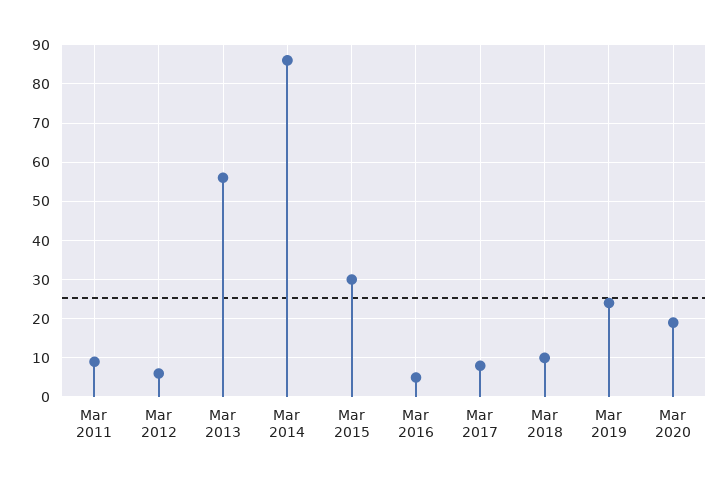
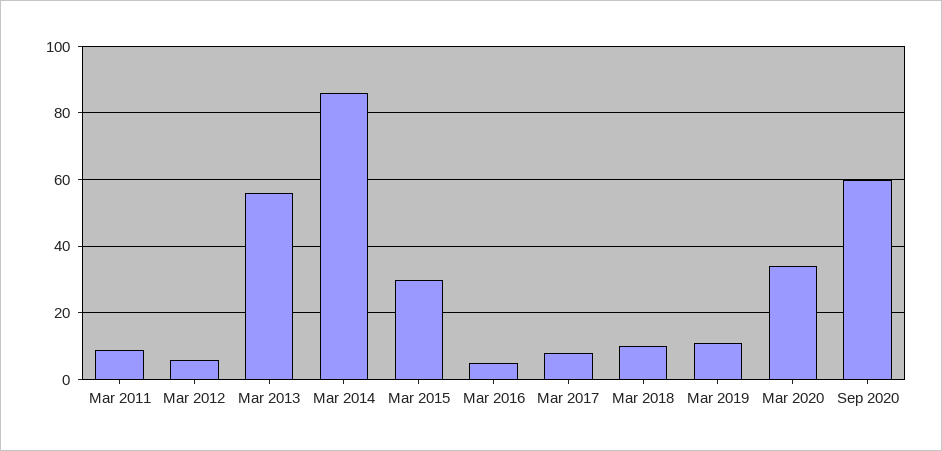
Mar 2019: 25 -> 10
Mar 2020: 20 -> 35
Sep 2020: none -> 60

